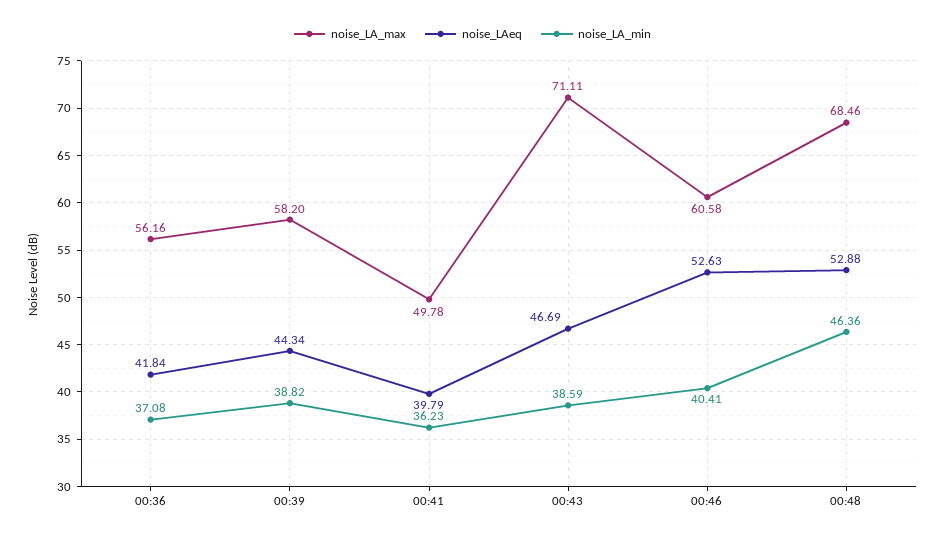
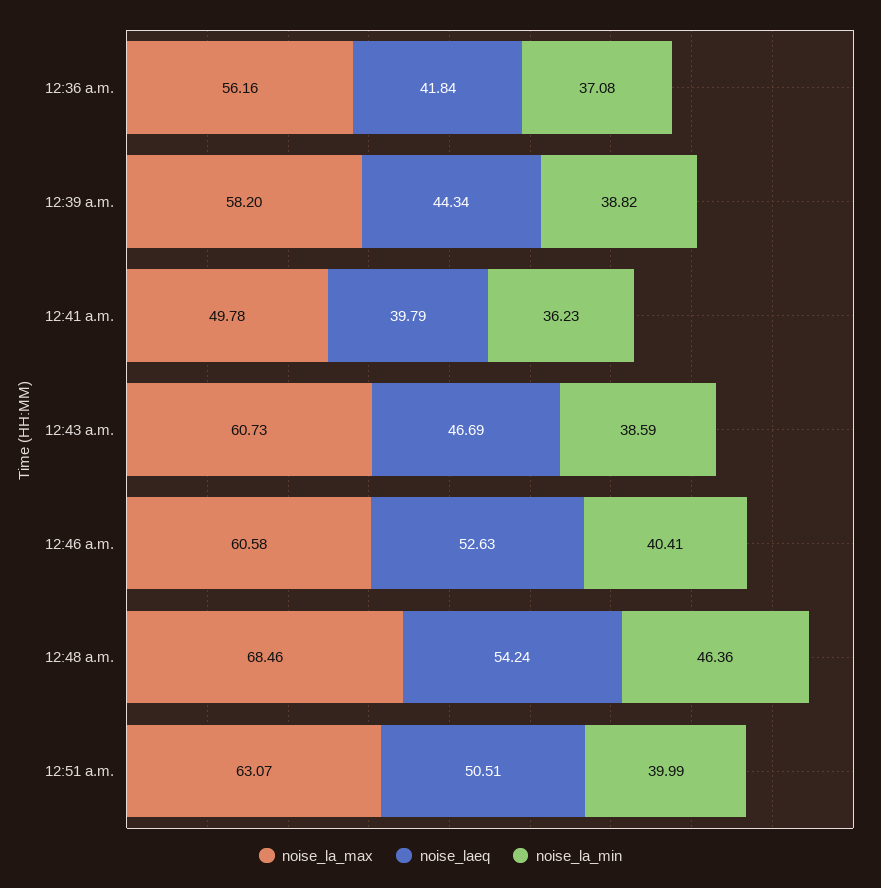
noise_LA_max, 00:43: 71.11 -> 60.73
noise_LAeq, 00:48: 52.88 -> 54.24
noise_LA_max, 12:51 a.m.: none -> 63.07
noise_LAeq, 12:51 a.m.: none -> 50.51
noise_LA_min, 12:51 a.m.: none -> 39.99

